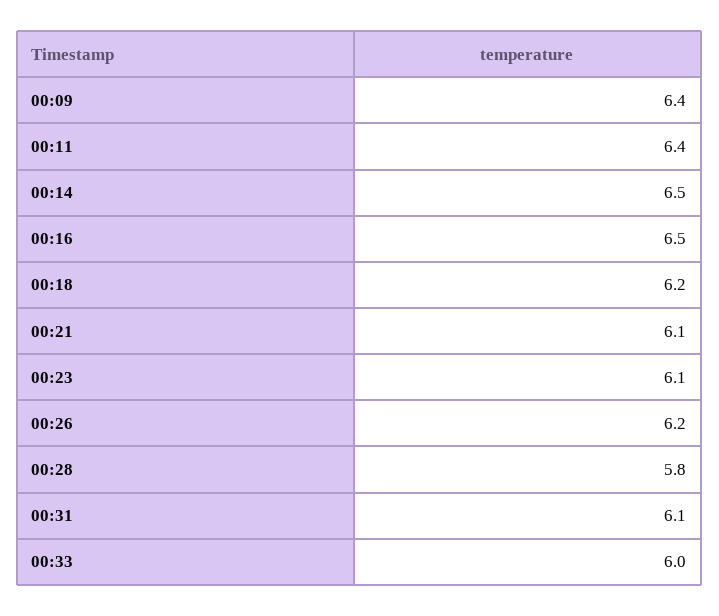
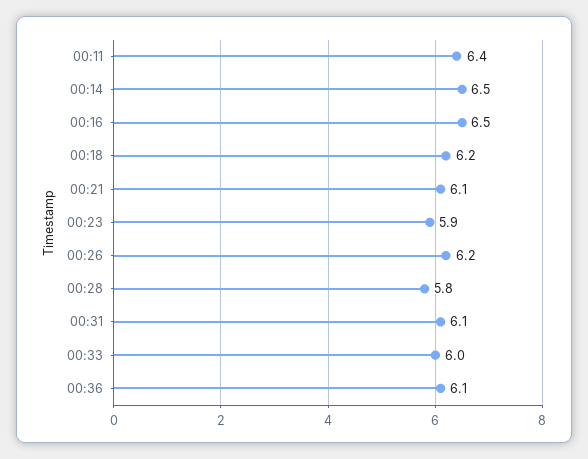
00:09: 6.4 -> none
00:23: 6.1 -> 5.9
00:36: none -> 6.1

